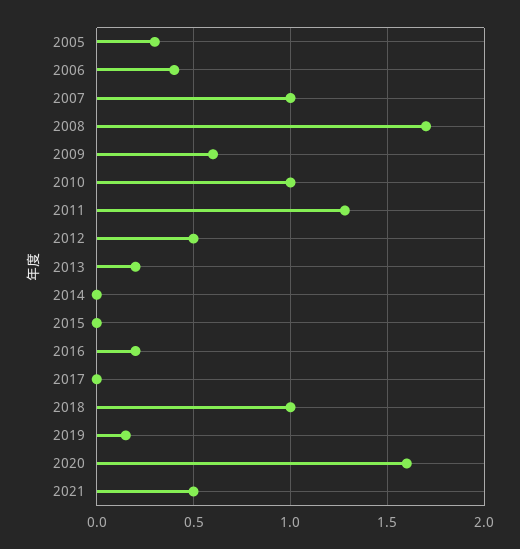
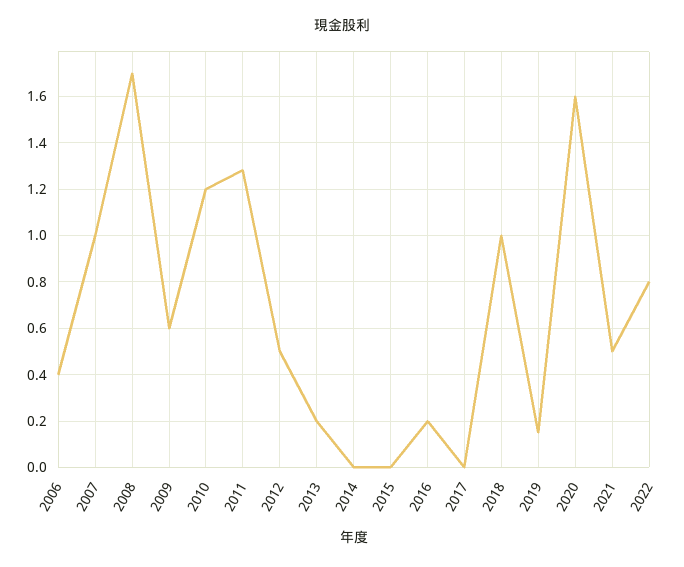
2005: 0.3 -> none
2010: 1 -> 1.2
2022: none -> 0.8

